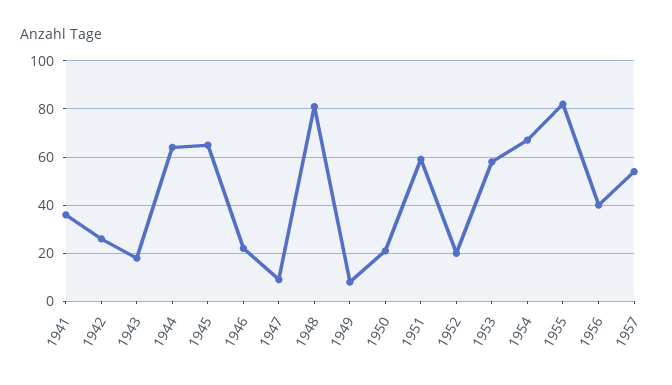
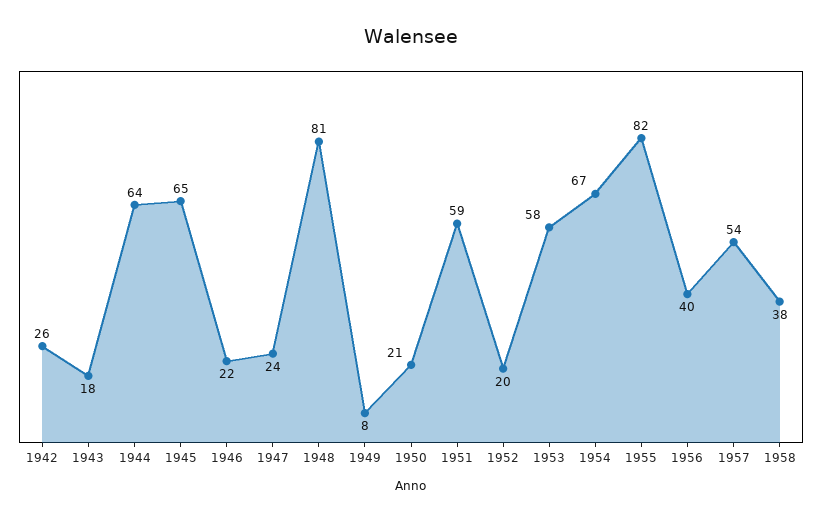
1941: 35 -> none
1947: 10 -> 24
1958: none -> 38

